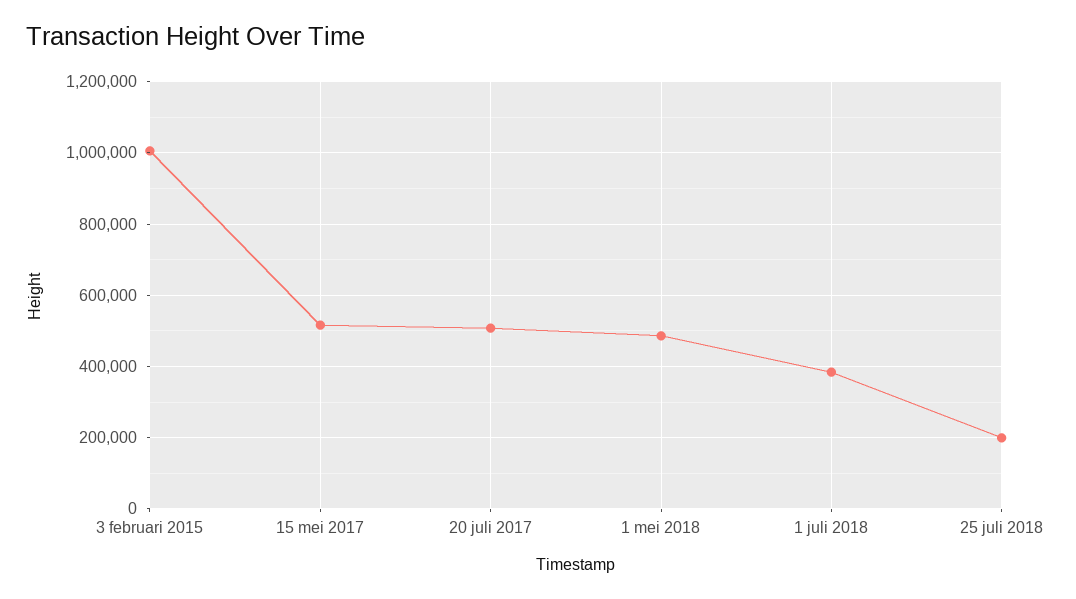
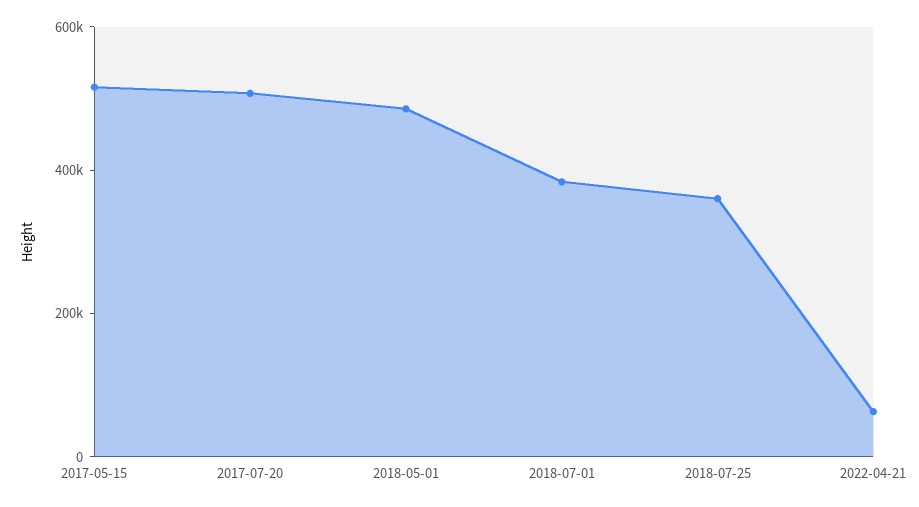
3 februari 2015: 1000000 -> none
25 juli 2018: 200000 -> 350000
2022-04-21: none -> 50000

